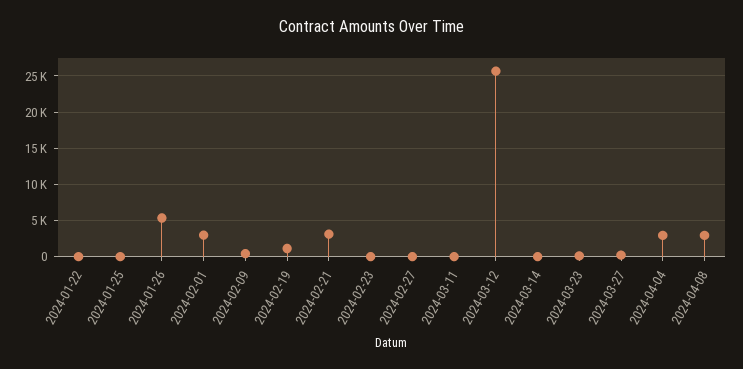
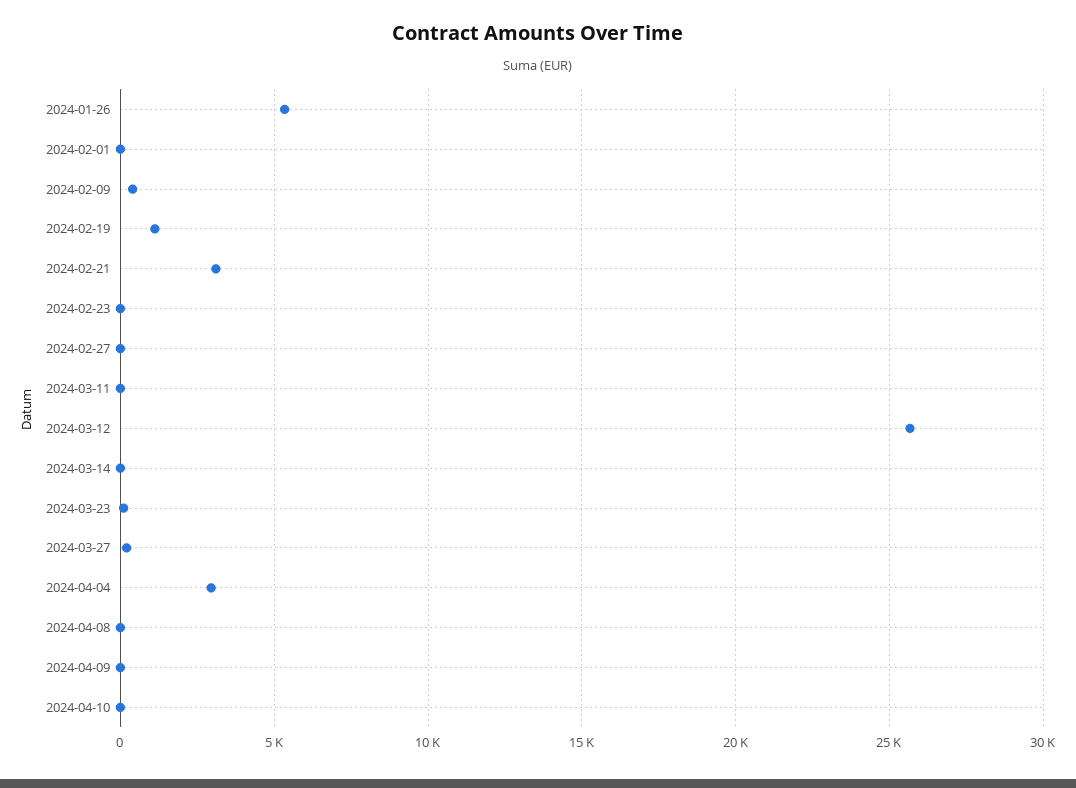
2024-01-22: 0 -> none
2024-01-25: 0 -> none
2024-02-01: 3000 -> 0
2024-04-08: 3000 -> 0
2024-04-09: none -> 0
2024-04-10: none -> 0

